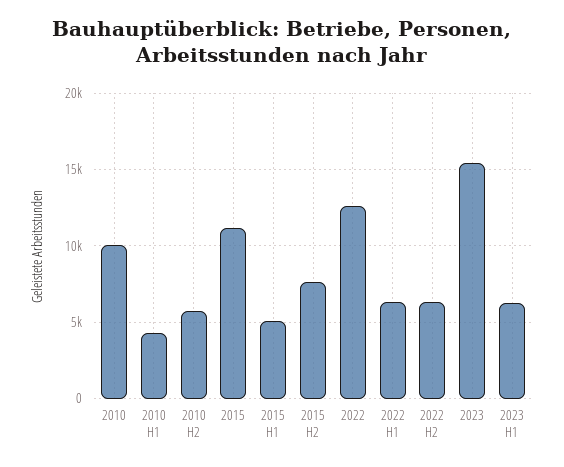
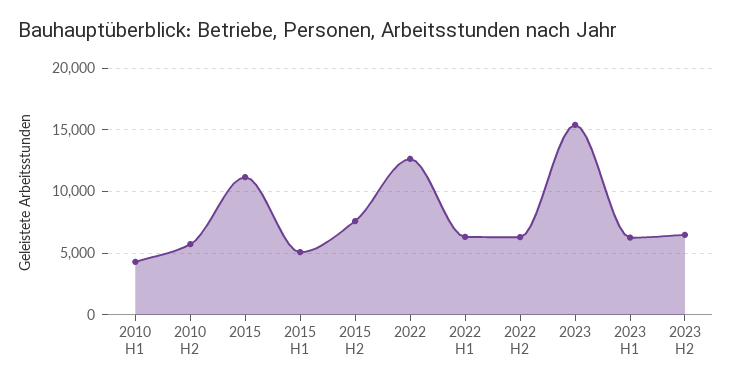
2010: 10000 -> none
2023 H2: none -> 6500

